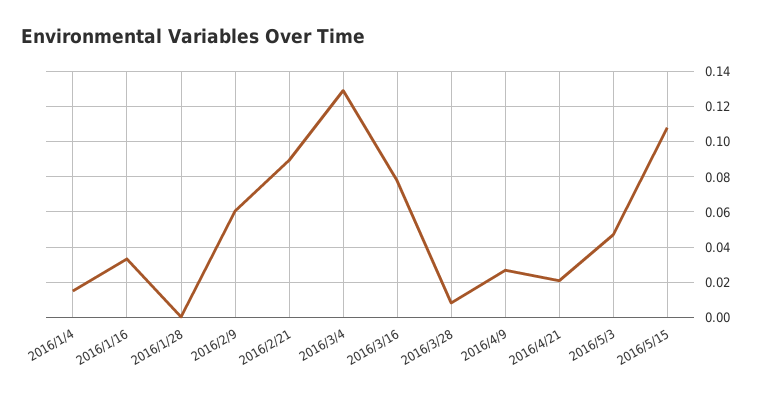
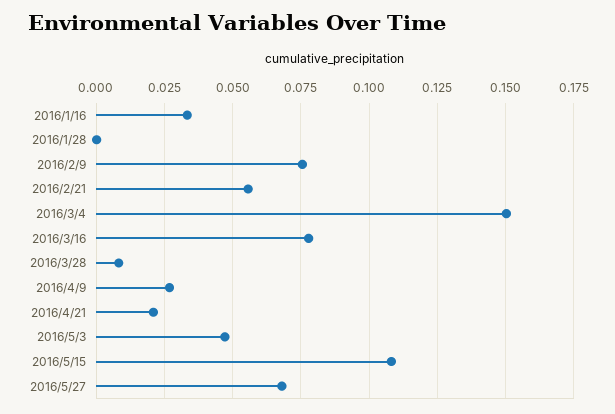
2016/1/4: 0.015 -> none
2016/2/9: 0.06 -> 0.075
2016/2/21: 0.09 -> 0.055
2016/3/4: 0.13 -> 0.15
2016/5/27: none -> 0.0675

